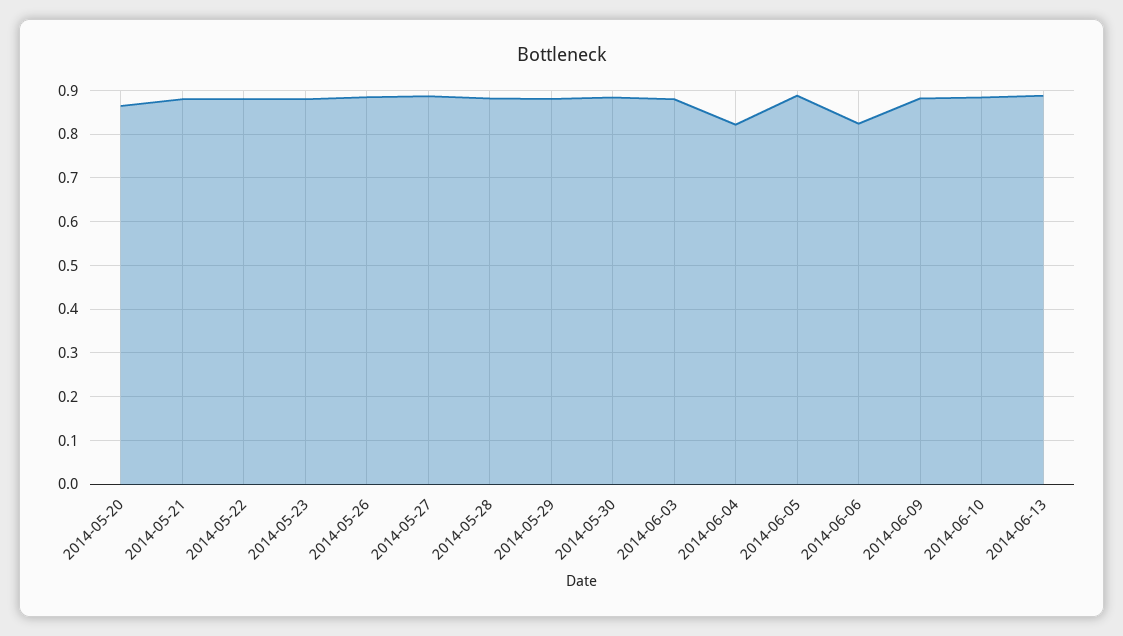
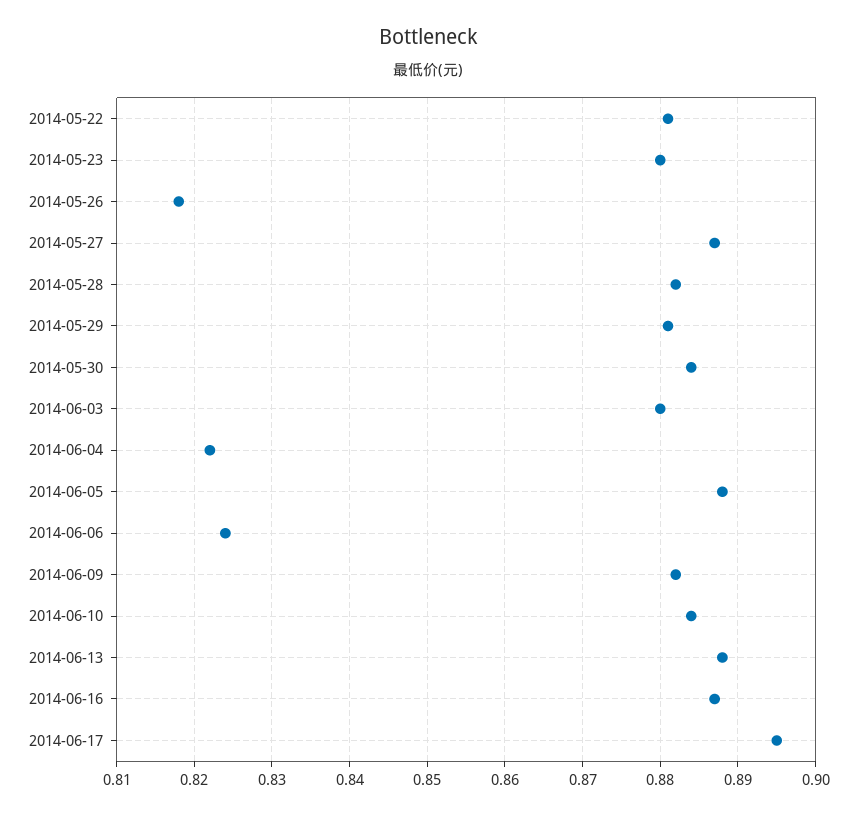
2014-05-20: 0.86 -> none
2014-05-21: 0.88 -> none
2014-05-26: 0.88 -> 0.818
2014-06-16: none -> 0.887
2014-06-17: none -> 0.895

